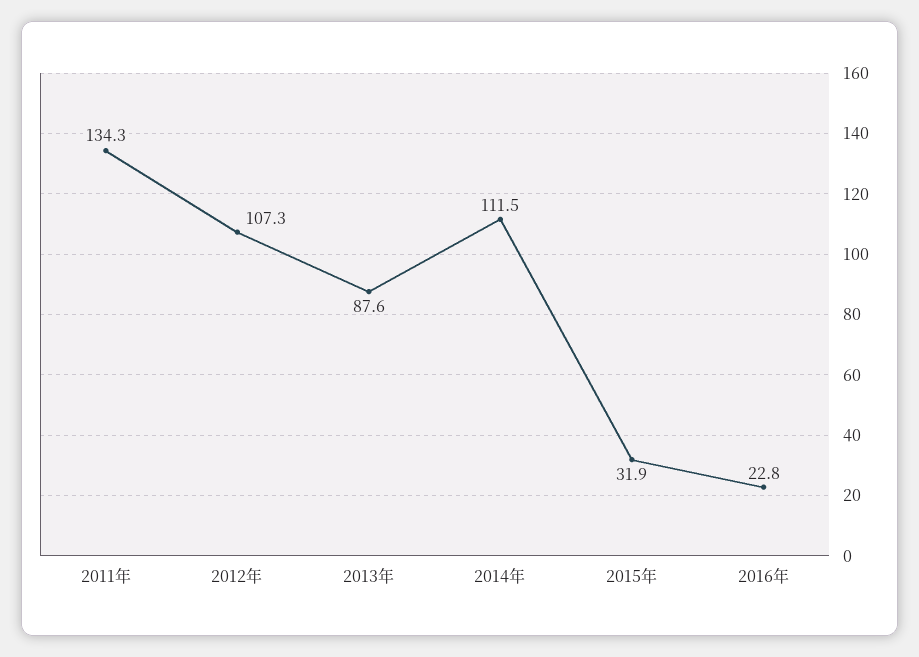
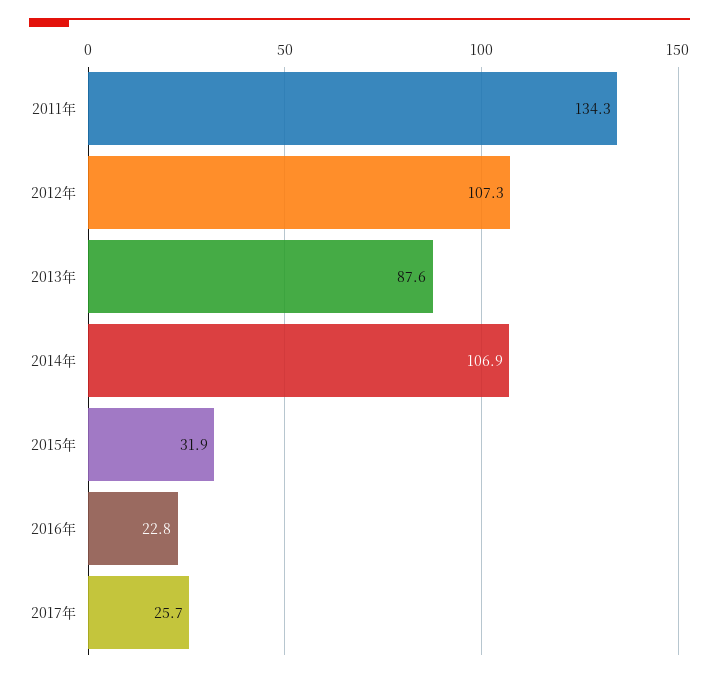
2014年: 111.5 -> 106.9
2017年: none -> 25.7

